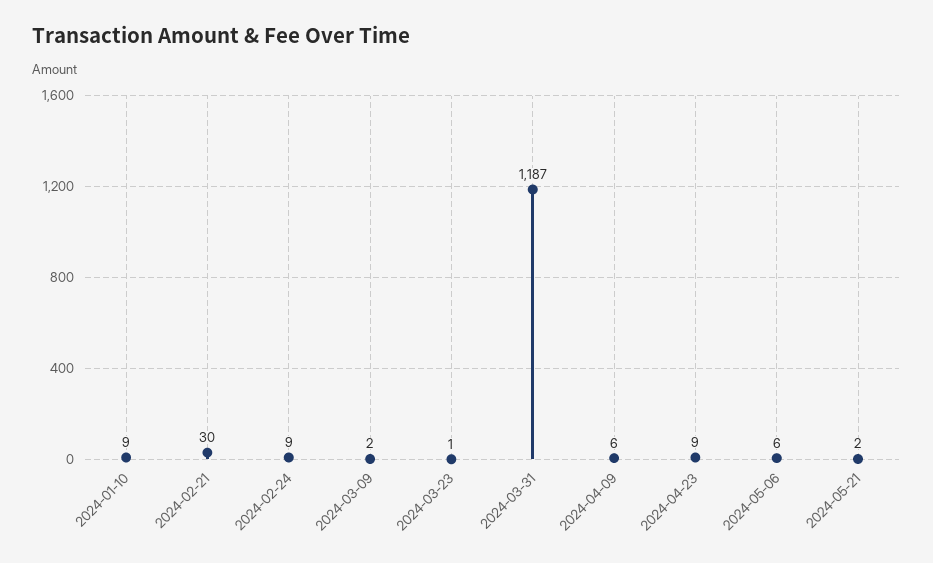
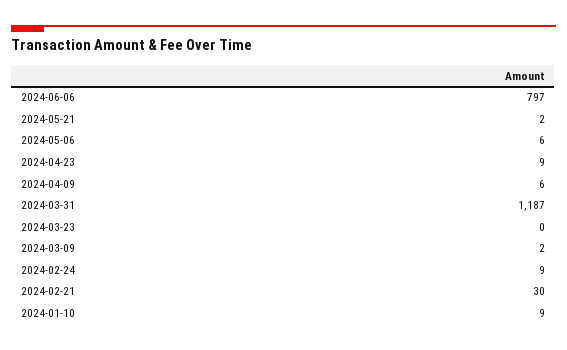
2024-03-23: 1 -> 0
2024-06-06: none -> 797

